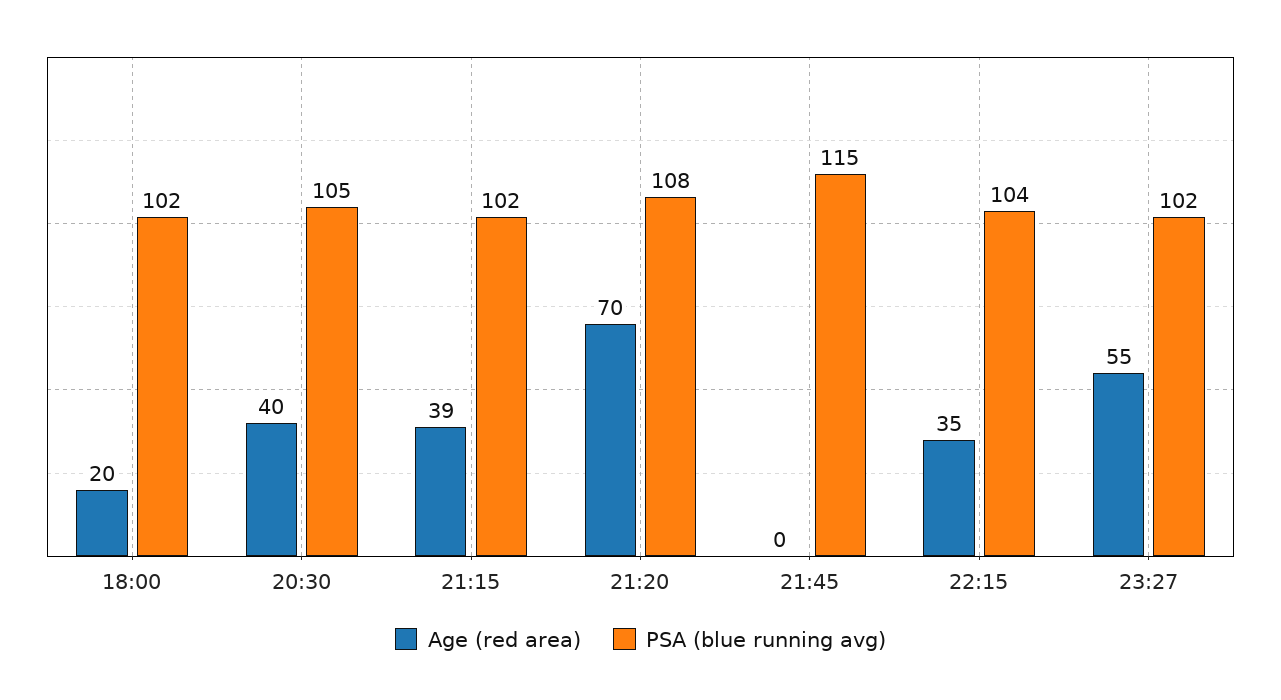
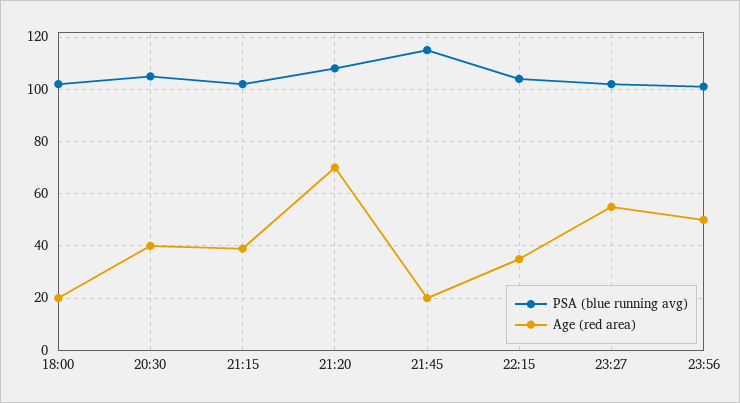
Age (red area), 21:45: 0 -> 20
PSA (blue running avg), 23:56: none -> 100
Age (red area), 23:56: none -> 50

